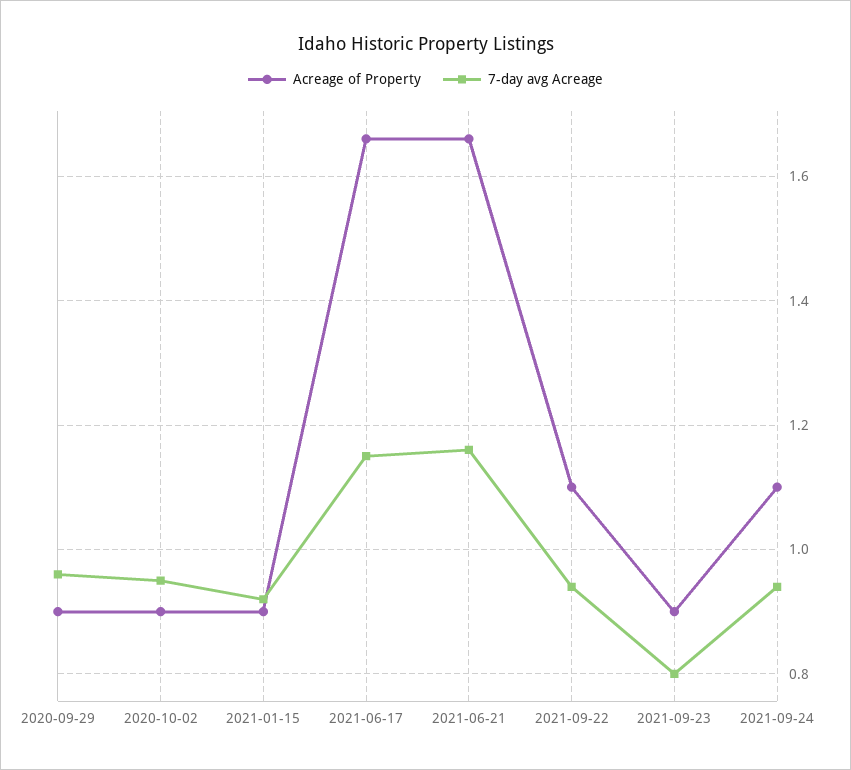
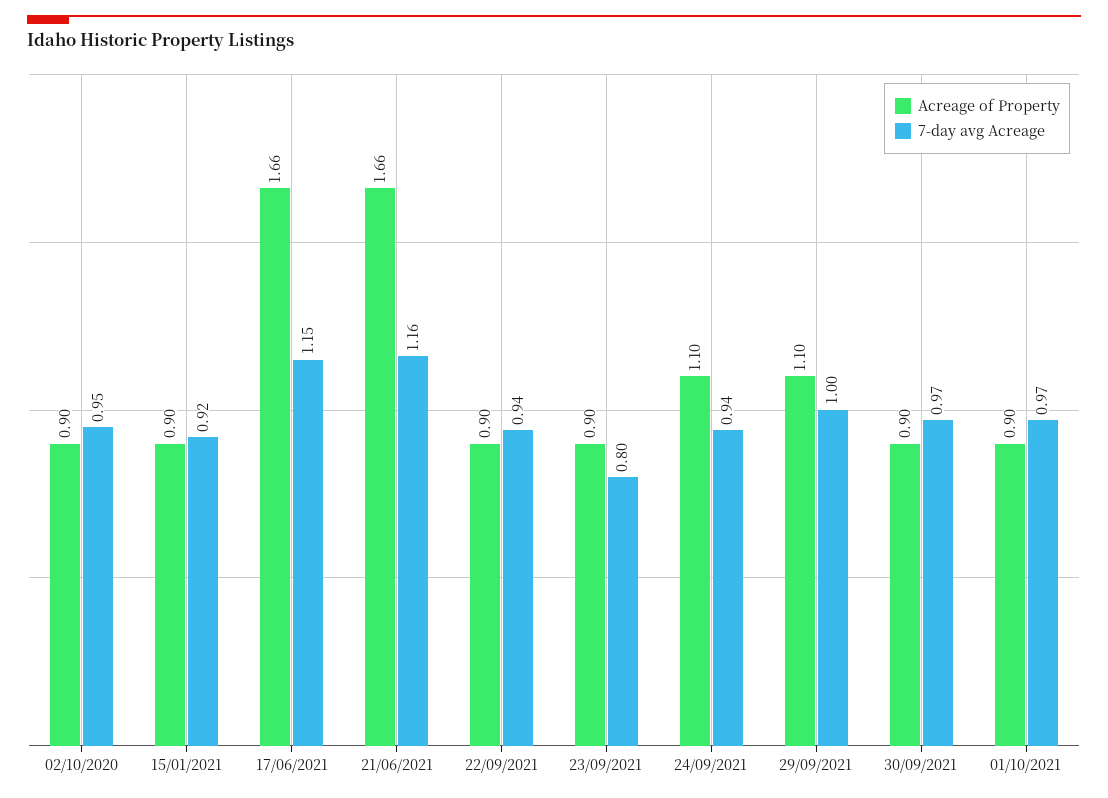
Acreage of Property, 2020-09-29: 0.9 -> none
7-day avg Acreage, 2020-09-29: 0.95 -> none
Acreage of Property, 2021-09-22: 1.1 -> 0.9
Acreage of Property, 29/09/2021: none -> 1.1
7-day avg Acreage, 29/09/2021: none -> 1
Acreage of Property, 30/09/2021: none -> 0.9
7-day avg Acreage, 30/09/2021: none -> 0.97
Acreage of Property, 01/10/2021: none -> 0.9
7-day avg Acreage, 01/10/2021: none -> 0.97

